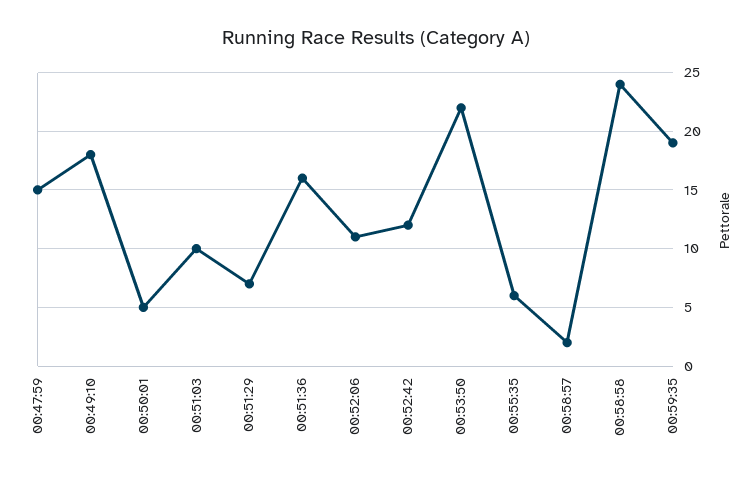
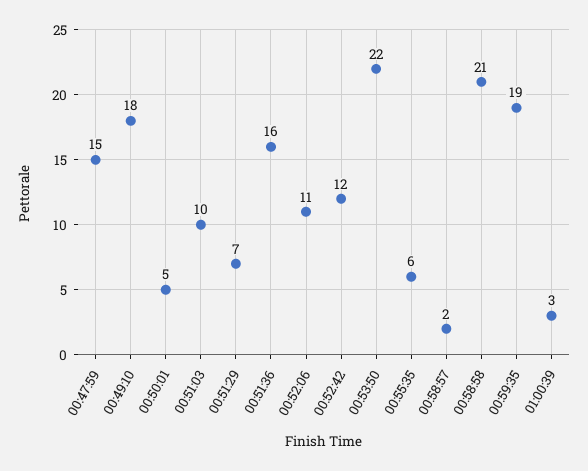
00:58:58: 24 -> 21
01:00:39: none -> 3

